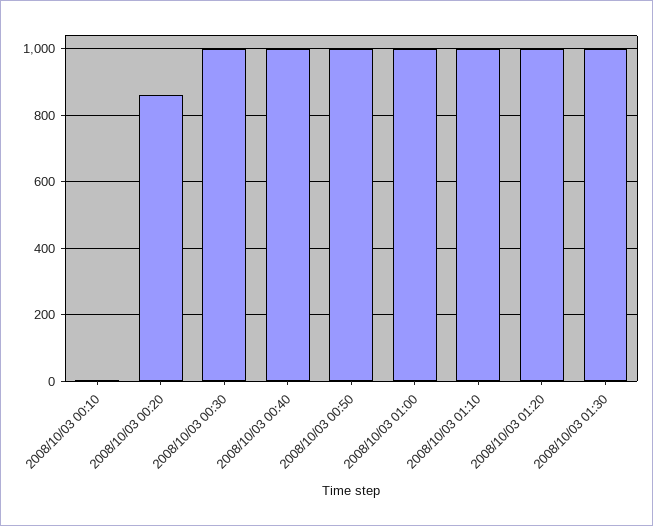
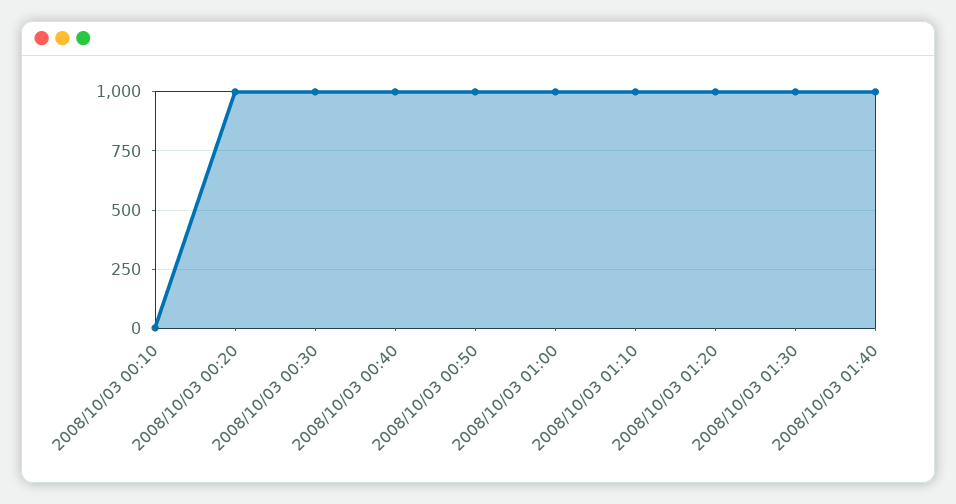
2008/10/03 00:20: 860 -> 1000
2008/10/03 01:40: none -> 1000

